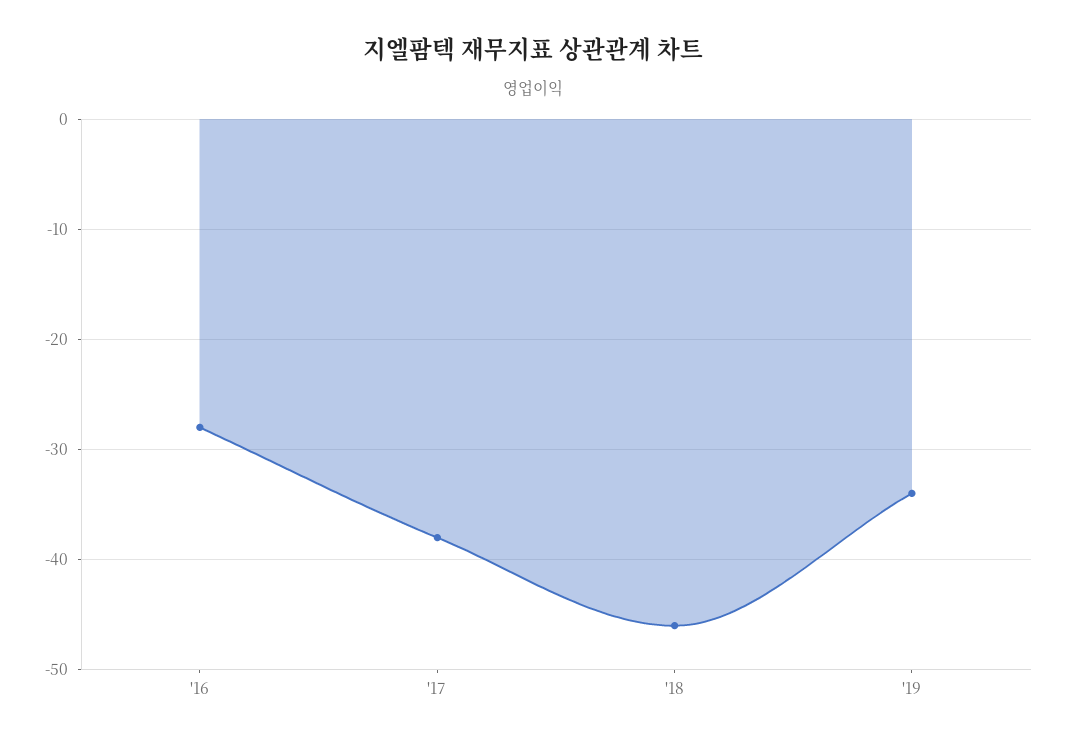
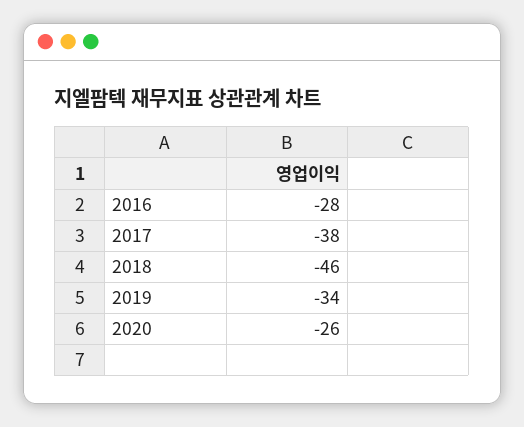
2020: none -> -26

